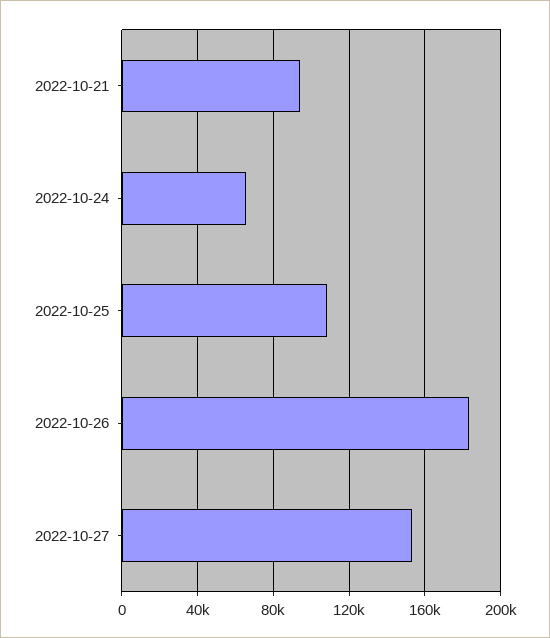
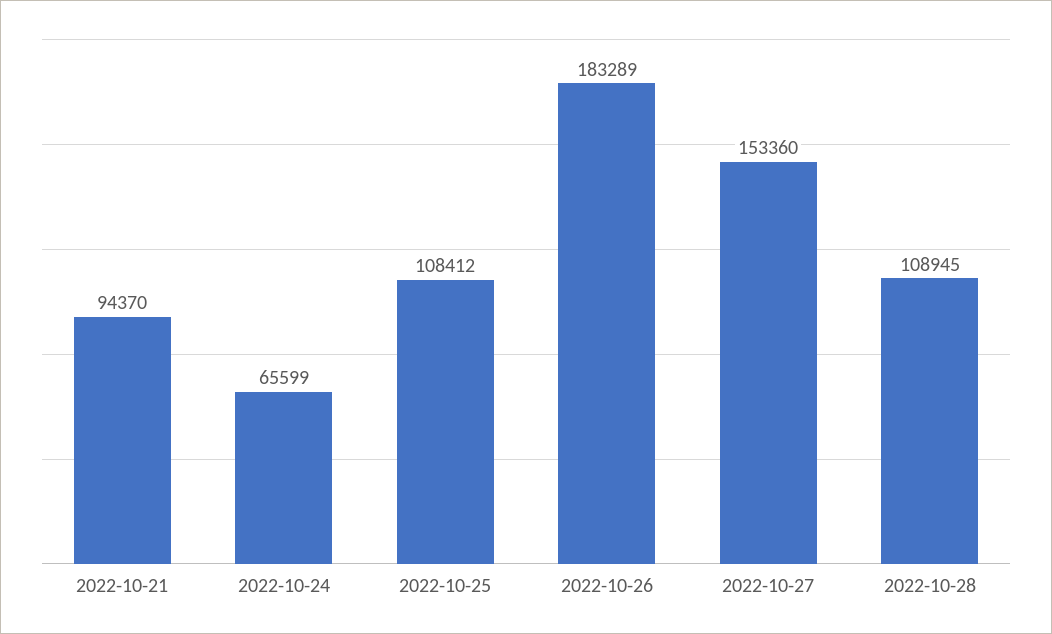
2022-10-28: none -> 108945

